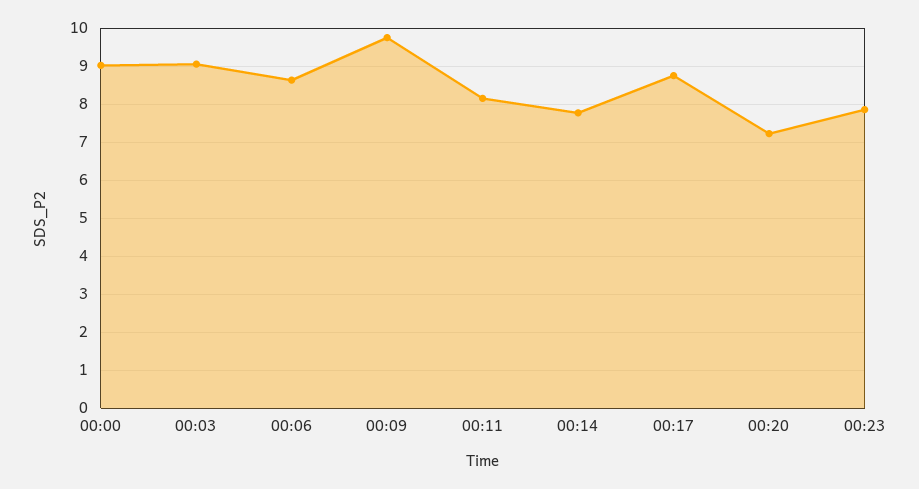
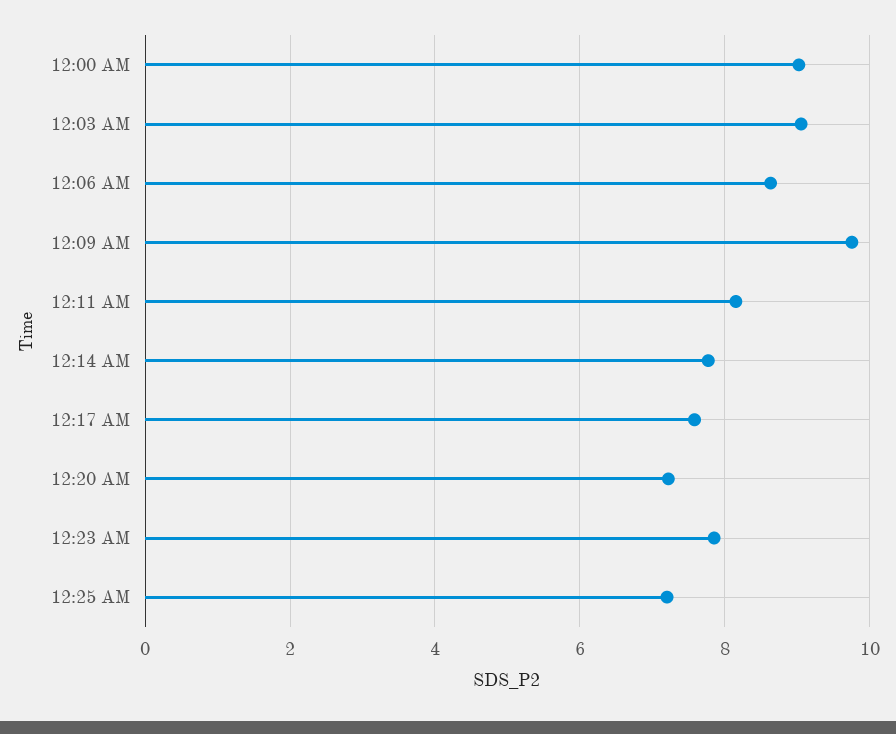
00:17: 8.8 -> 7.6
12:25 AM: none -> 7.2

